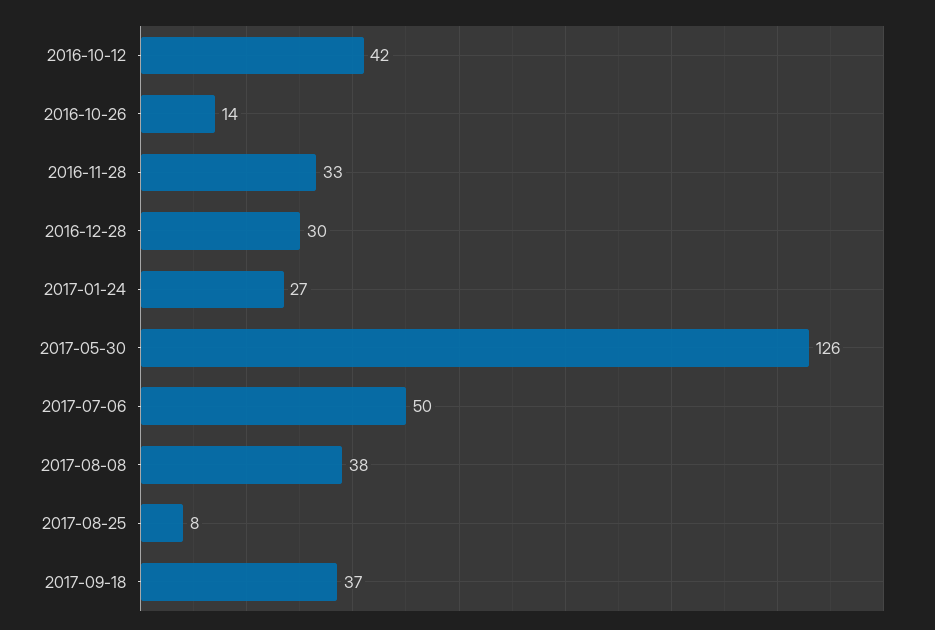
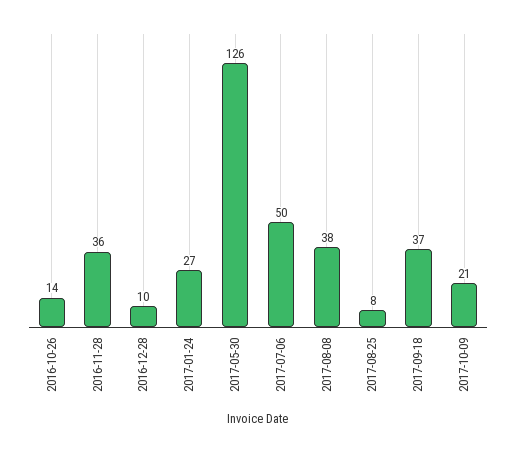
2016-10-12: 42 -> none
2016-11-28: 33 -> 36
2016-12-28: 30 -> 10
2017-10-09: none -> 21

